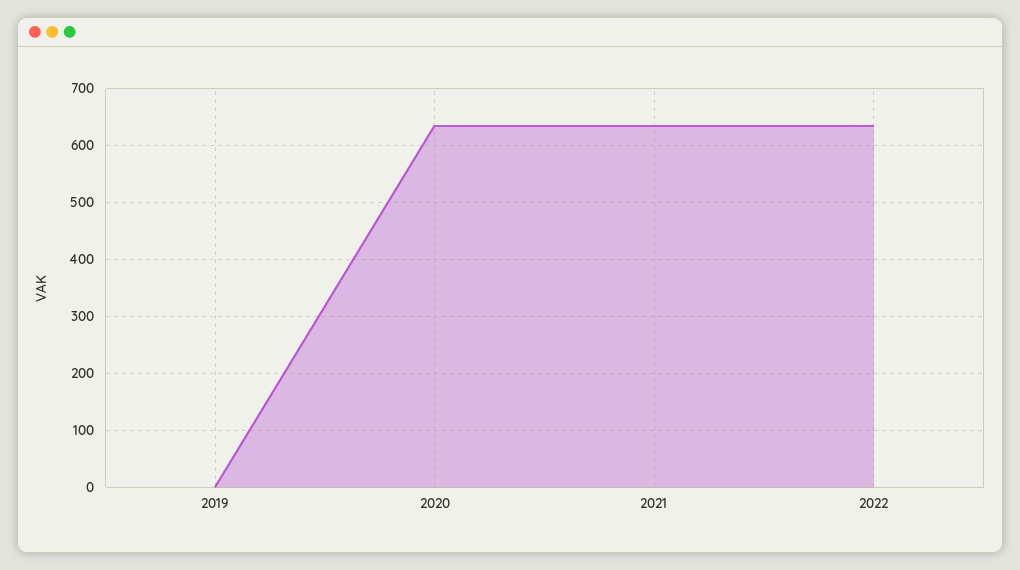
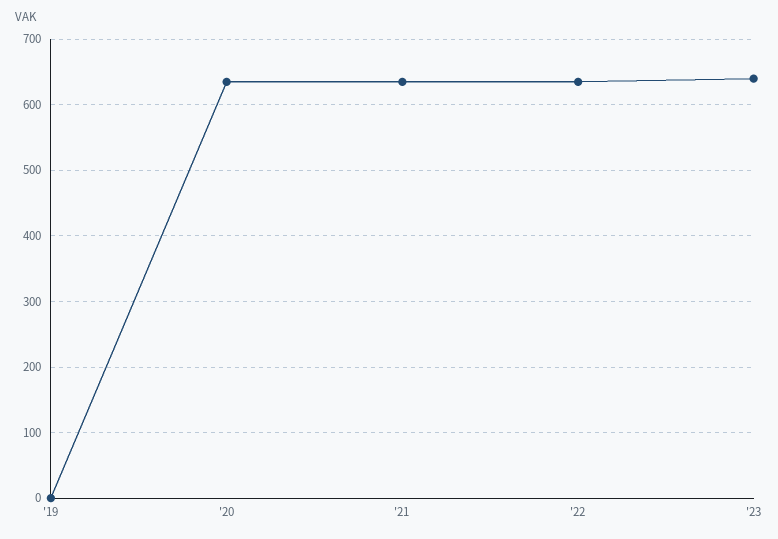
'23: none -> 640

